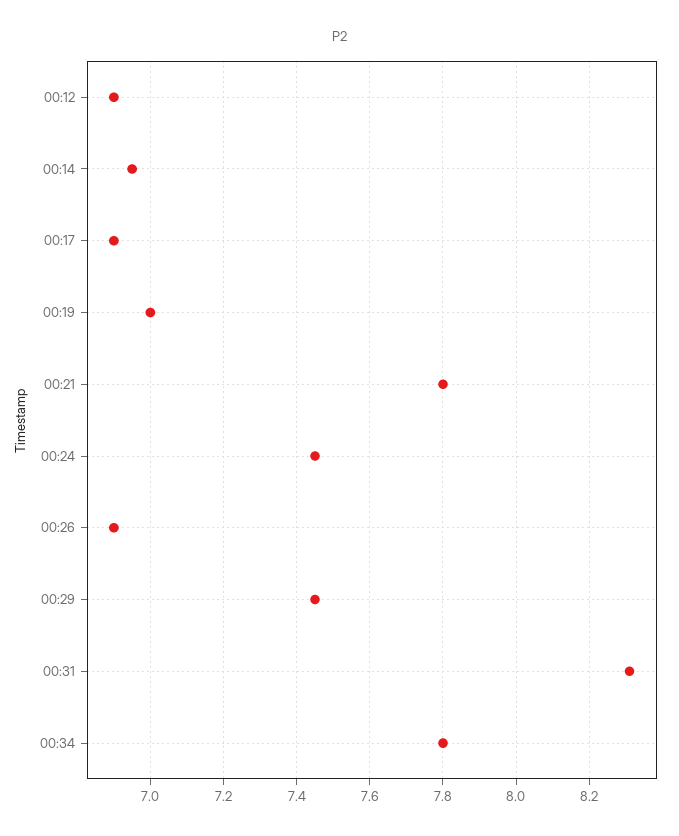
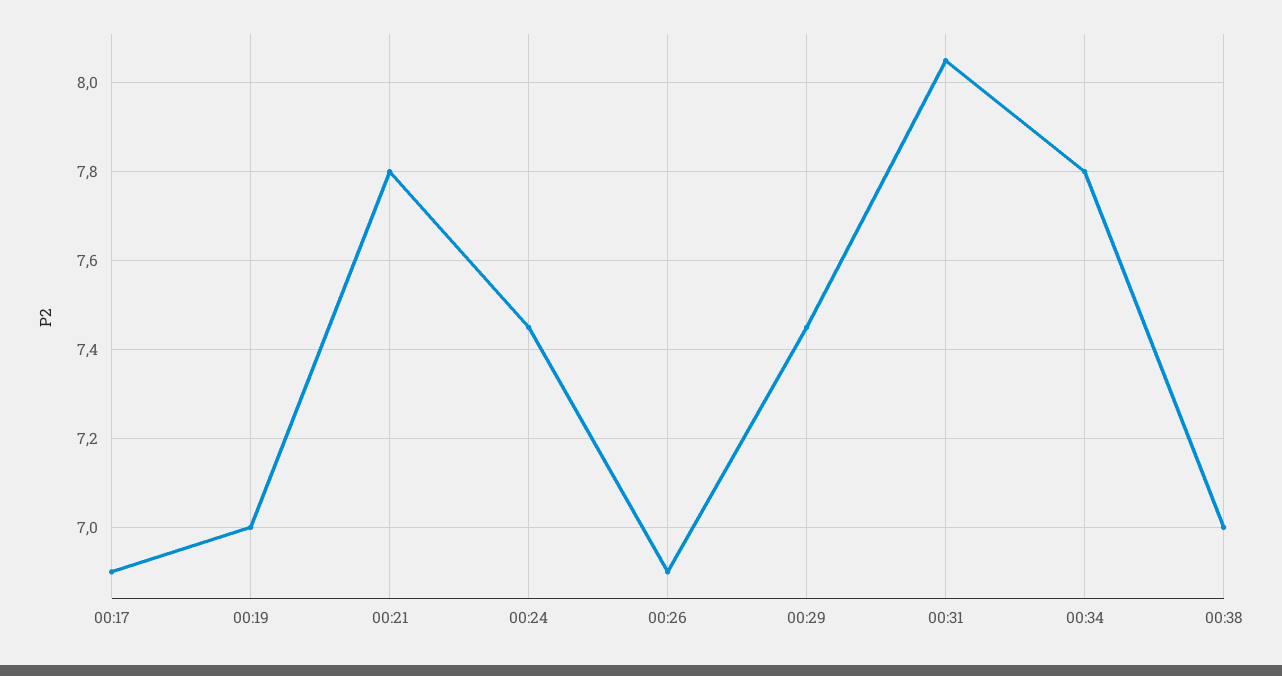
00:12: 6.9 -> none
00:14: 6.95 -> none
00:31: 8.3 -> 8.05
00:38: none -> 7

